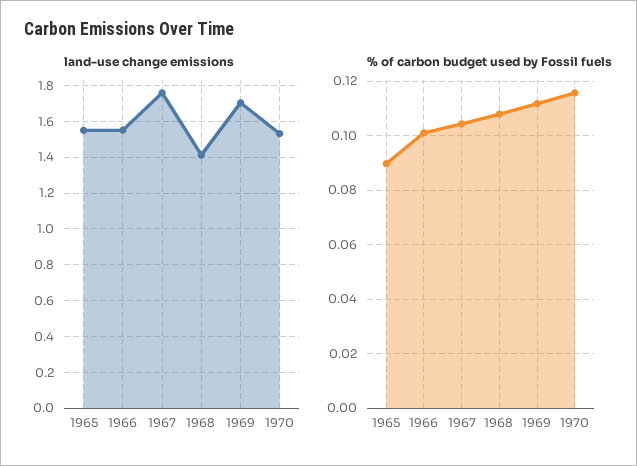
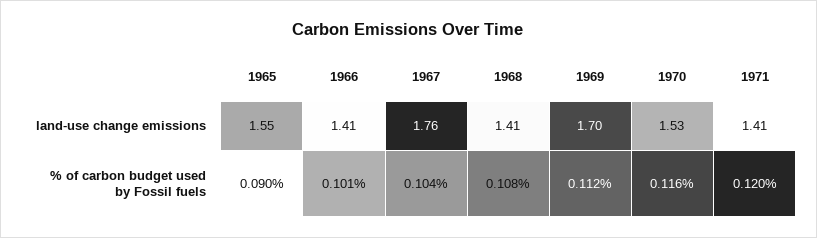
land-use change emissions, 1966: 1.55 -> 1.41
land-use change emissions, 1971: none -> 1.41
% of carbon budget used by Fossil fuels, 1971: none -> 0.12

